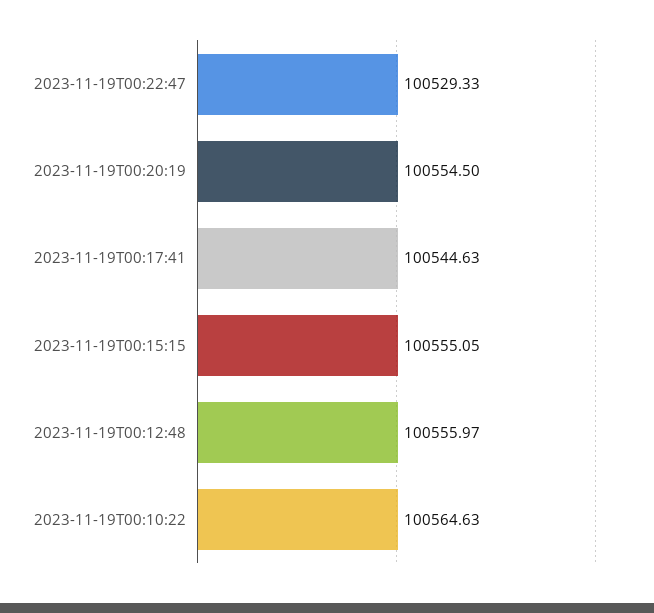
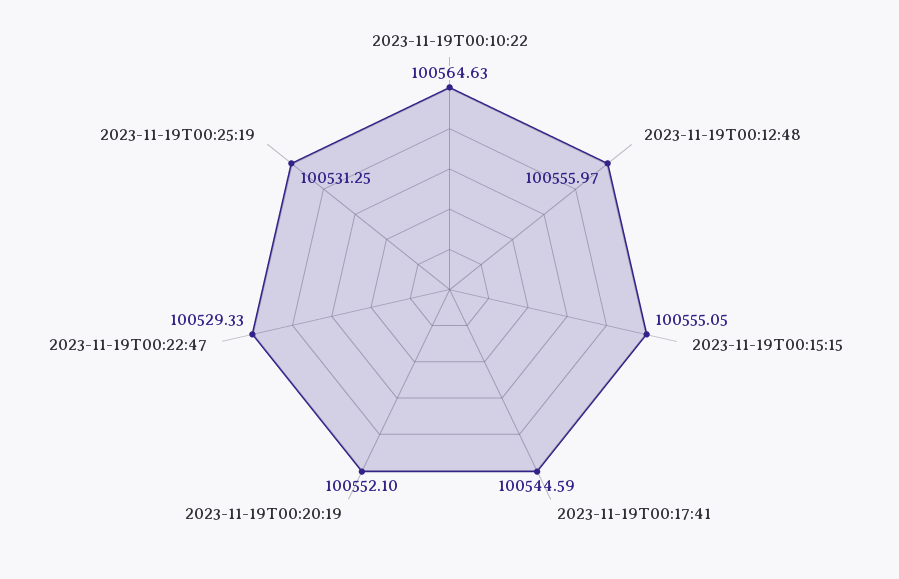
2023-11-19T00:20:19: 100554.5 -> 100552.1
2023-11-19T00:17:41: 100544.63 -> 100544.59
2023-11-19T00:25:19: none -> 100531.25

